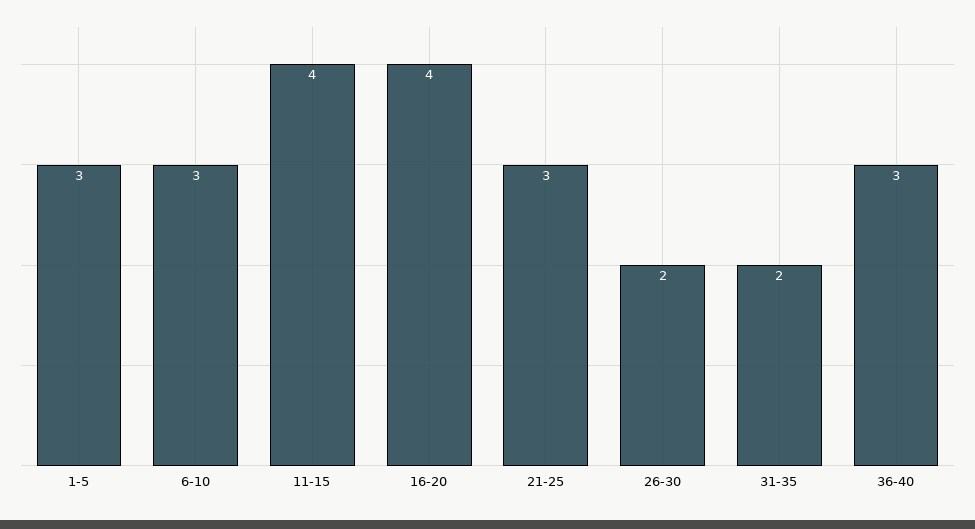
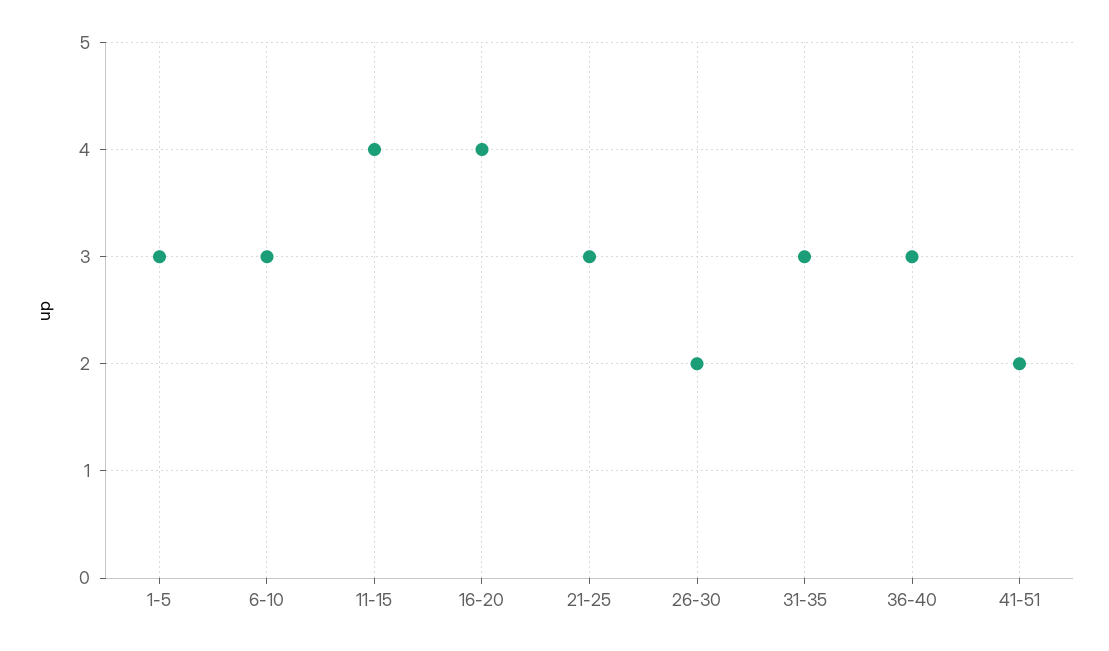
31-35: 2 -> 3
41-51: none -> 2

